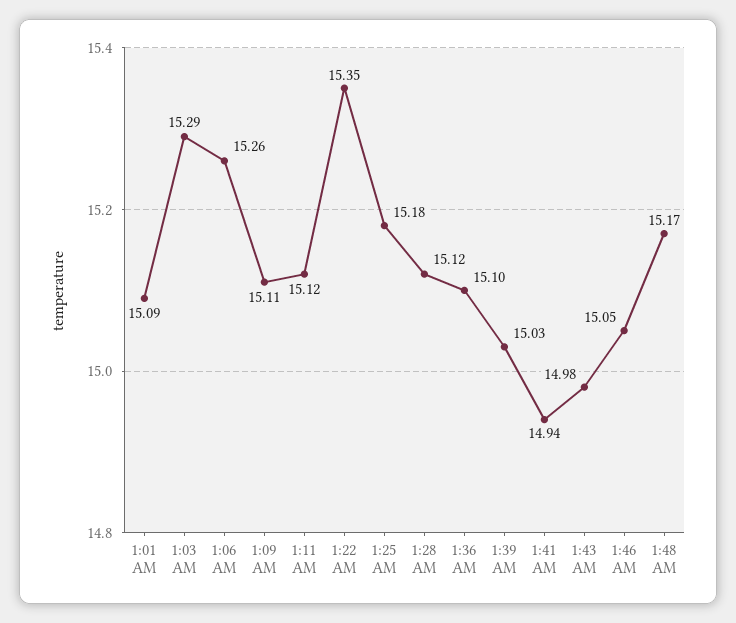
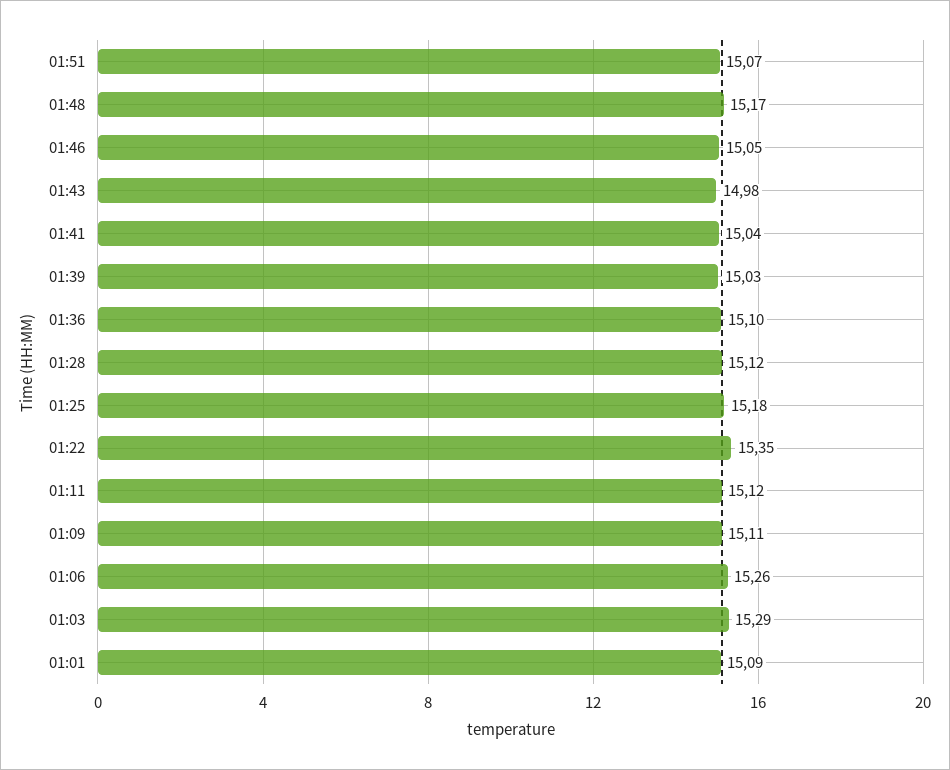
1:41 AM: 14.94 -> 15.04
01:51: none -> 15.07

